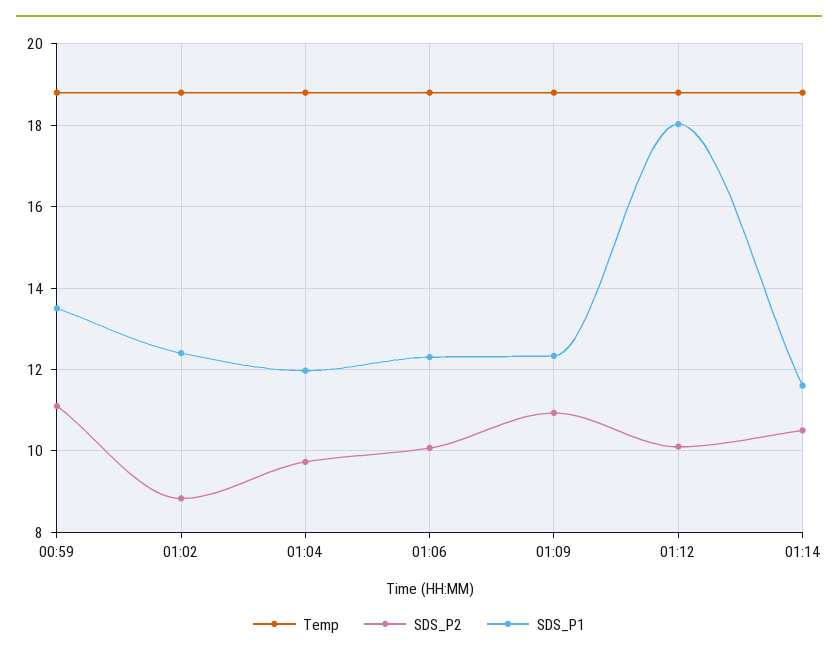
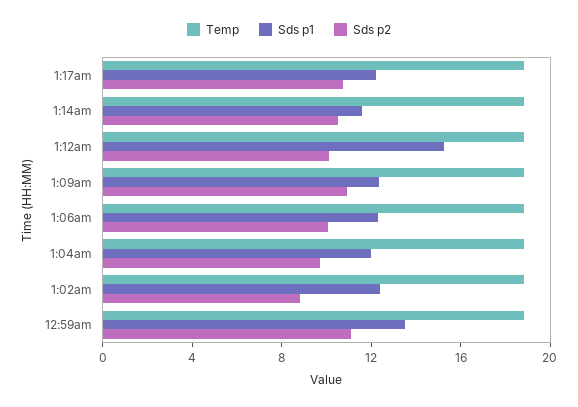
SDS_P1, 01:12: 18 -> 15
Temp, 1:17am: none -> 19
SDS_P1, 1:17am: none -> 12
SDS_P2, 1:17am: none -> 11

